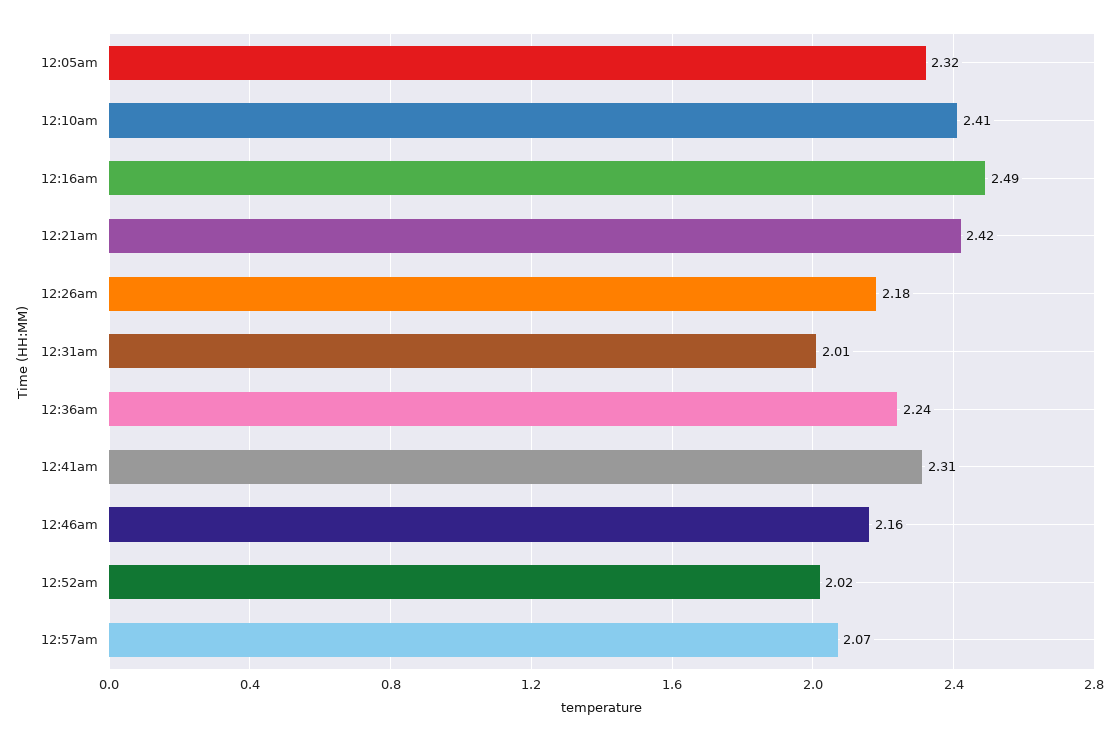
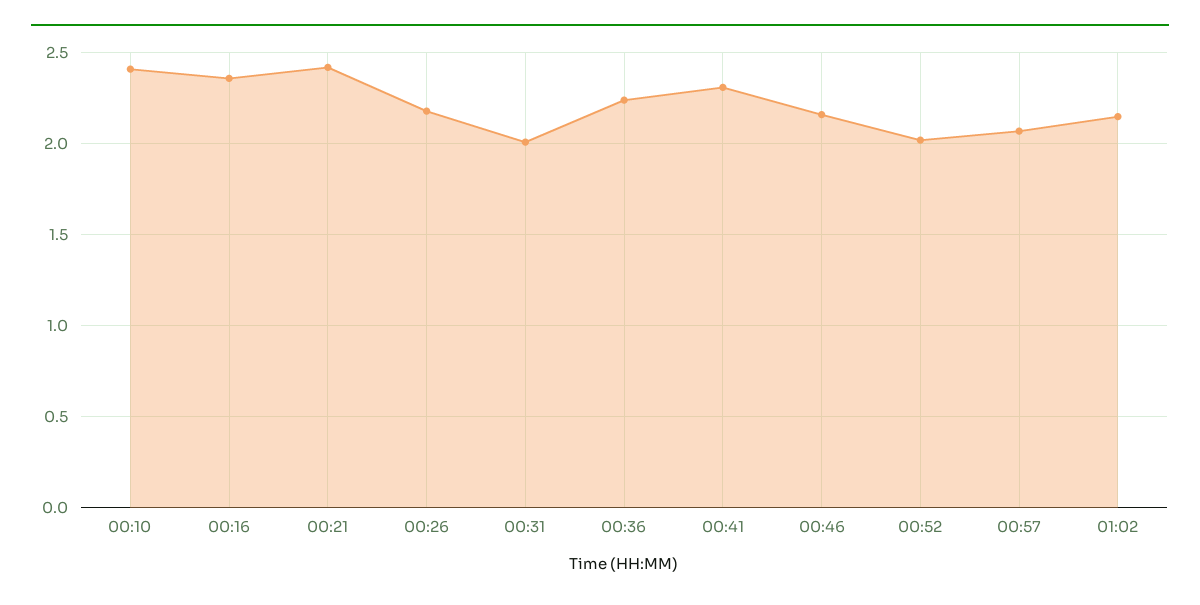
12:05am: 2.32 -> none
12:16am: 2.49 -> 2.35
01:02: none -> 2.15

